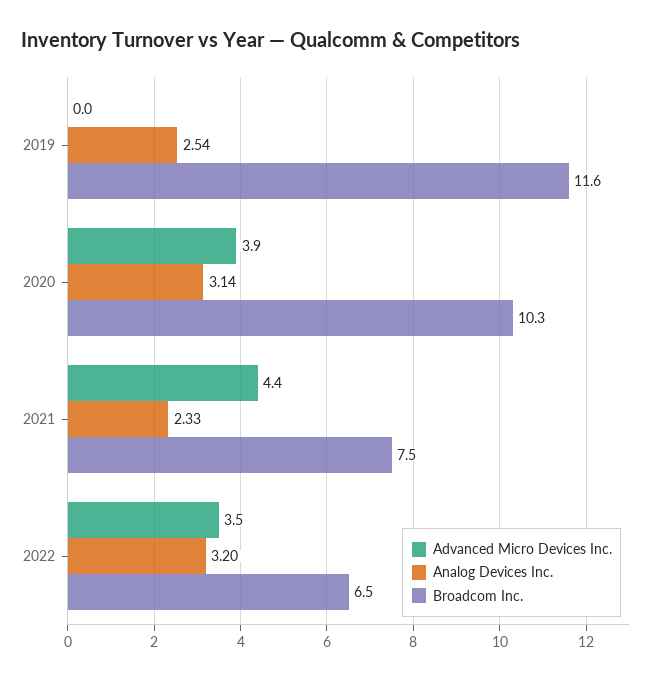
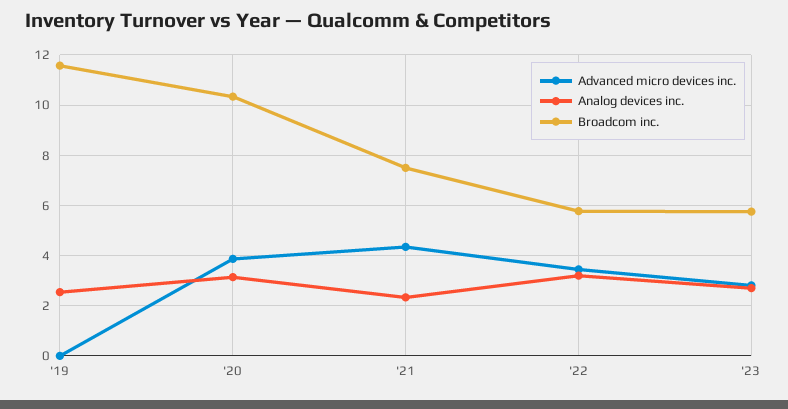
Broadcom Inc., 2022: 6.5 -> 5.75
Advanced Micro Devices Inc., '23: none -> 2.75
Analog Devices Inc., '23: none -> 2.75
Broadcom Inc., '23: none -> 5.75

